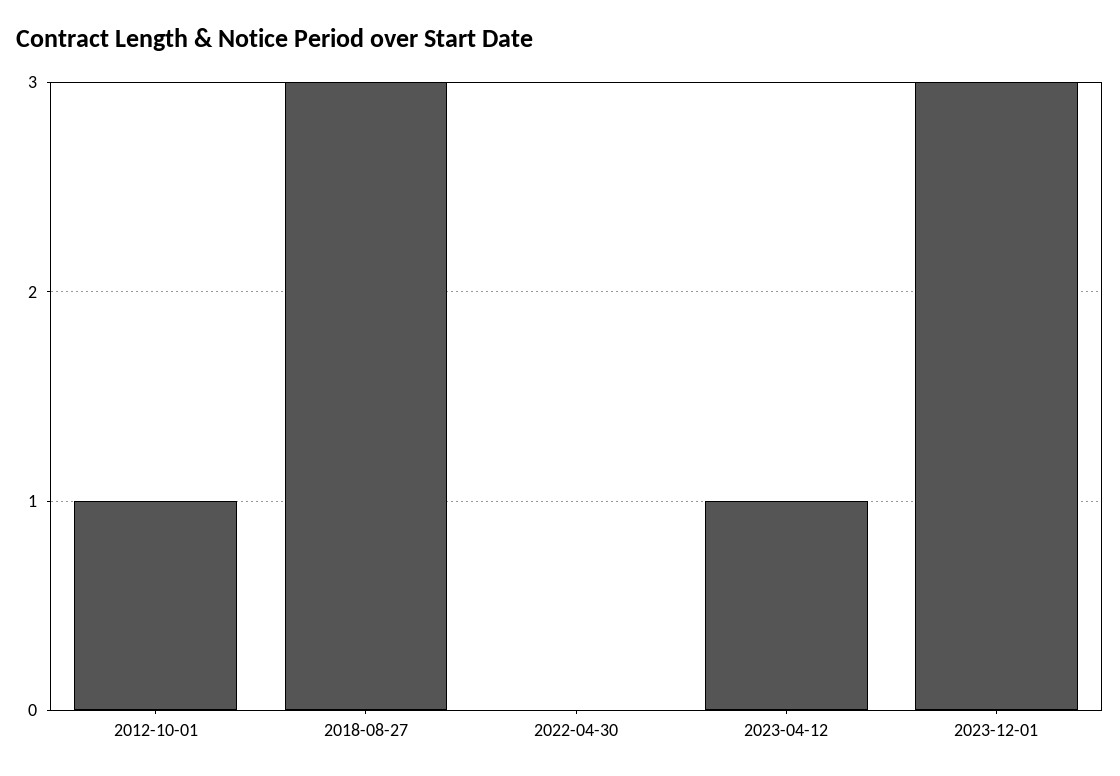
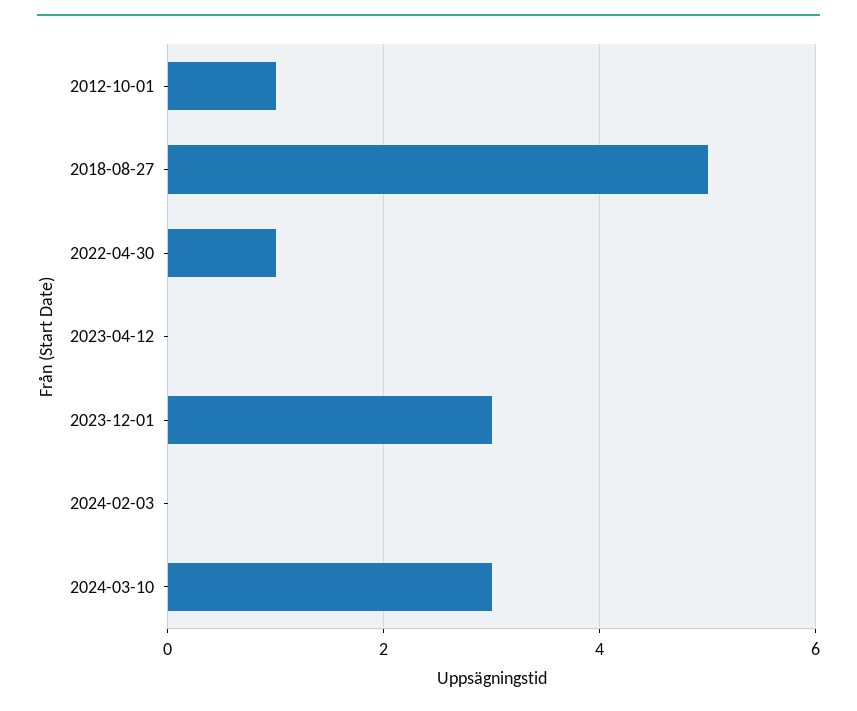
2018-08-27: 3 -> 5
2022-04-30: 0 -> 1
2023-04-12: 1 -> 0
2024-02-03: none -> 0
2024-03-10: none -> 3

